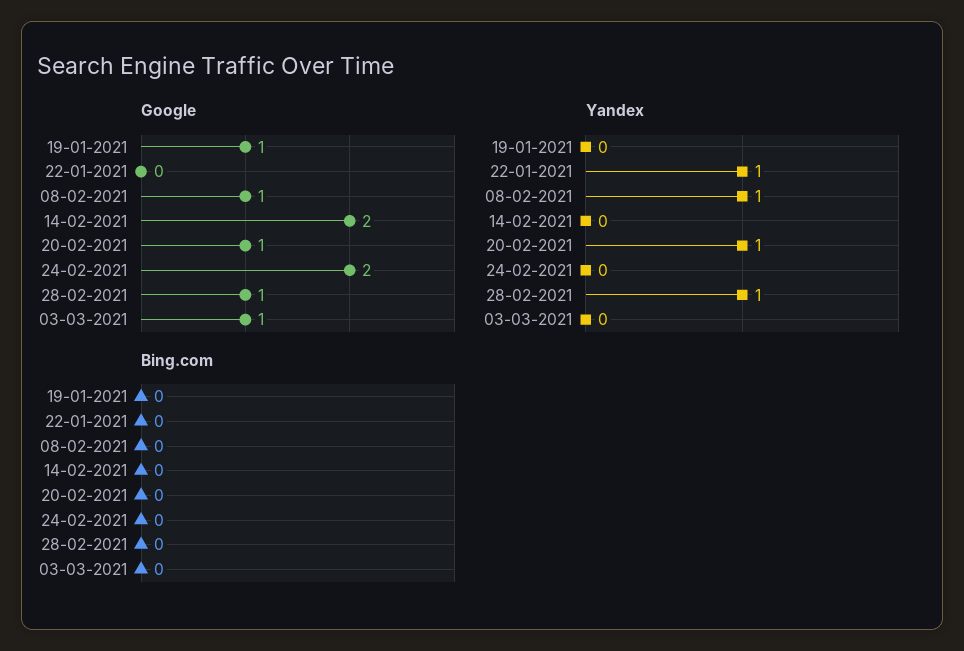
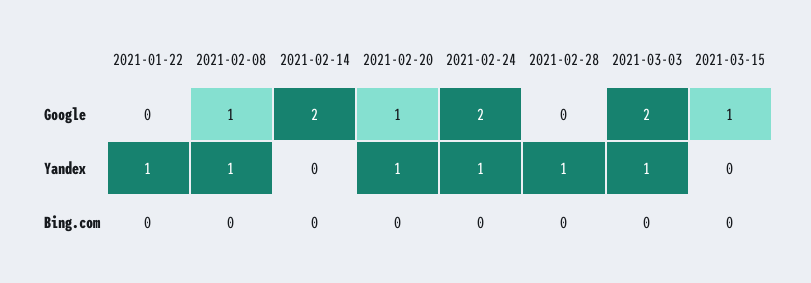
Google, 19-01-2021: 1 -> none
Google, 28-02-2021: 1 -> 0
Google, 03-03-2021: 1 -> 2
Yandex, 19-01-2021: 0 -> none
Yandex, 24-02-2021: 0 -> 1
Yandex, 03-03-2021: 0 -> 1
Bing.com, 19-01-2021: 0 -> none
Google, 2021-03-15: none -> 1
Yandex, 2021-03-15: none -> 0
Bing.com, 2021-03-15: none -> 0

